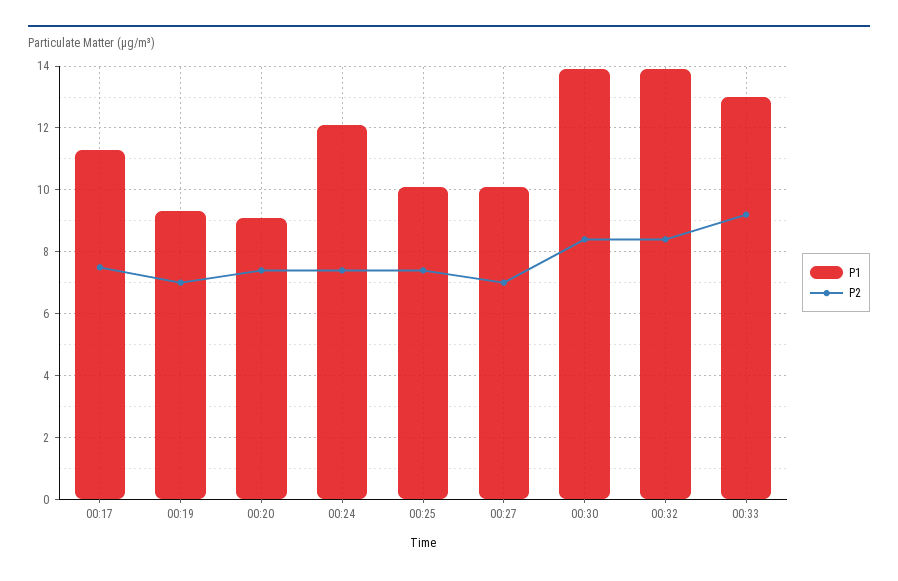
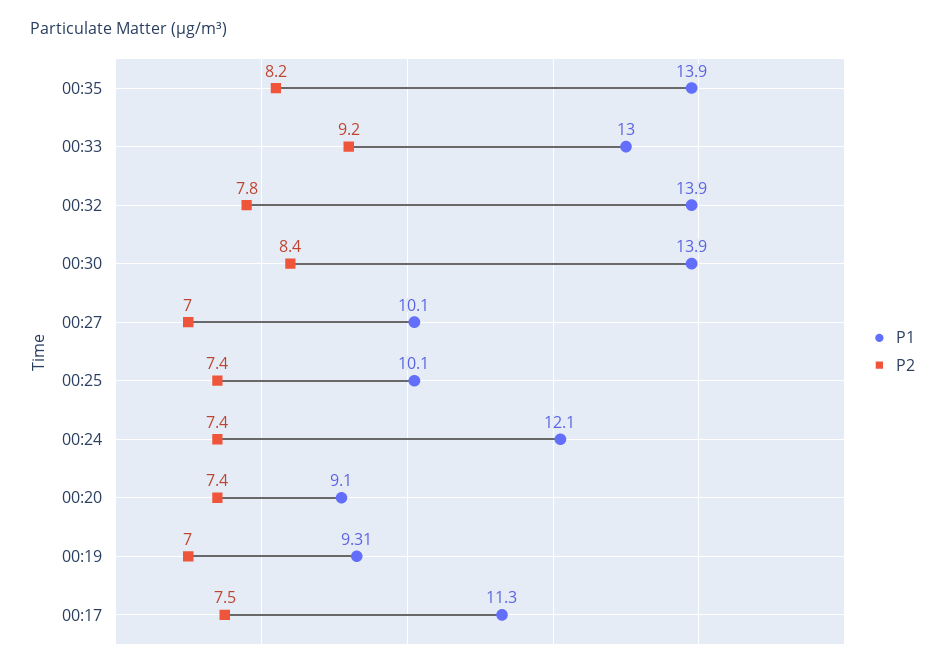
P2, 00:32: 8.4 -> 7.8
P1, 00:35: none -> 13.9
P2, 00:35: none -> 8.2

